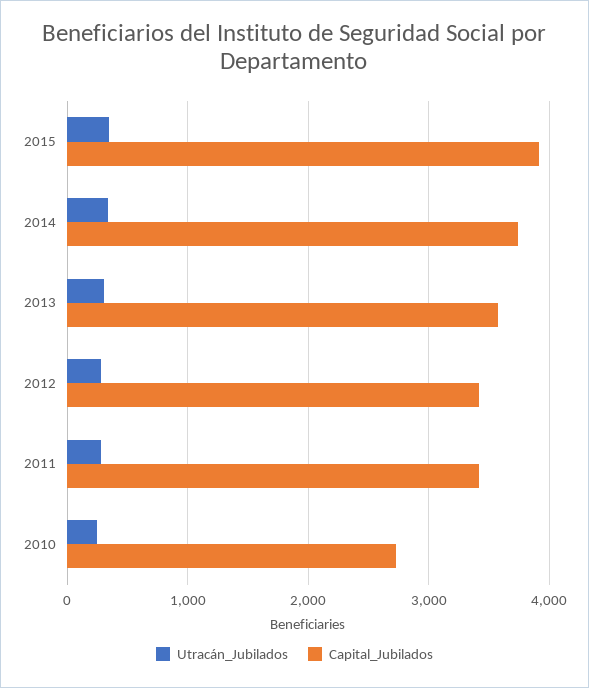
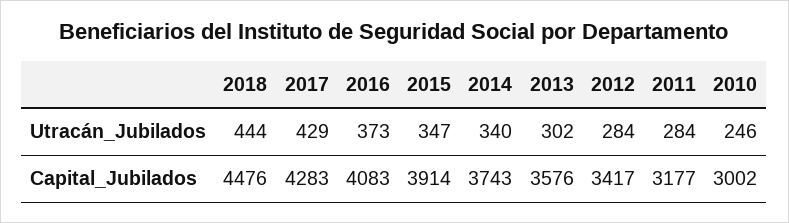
Capital_Jubilados, 2011: 3400 -> 3177
Capital_Jubilados, 2010: 2700 -> 3002
Utracán_Jubilados, 2018: none -> 444
Utracán_Jubilados, 2017: none -> 429
Utracán_Jubilados, 2016: none -> 373
Capital_Jubilados, 2018: none -> 4476
Capital_Jubilados, 2017: none -> 4283
Capital_Jubilados, 2016: none -> 4083

